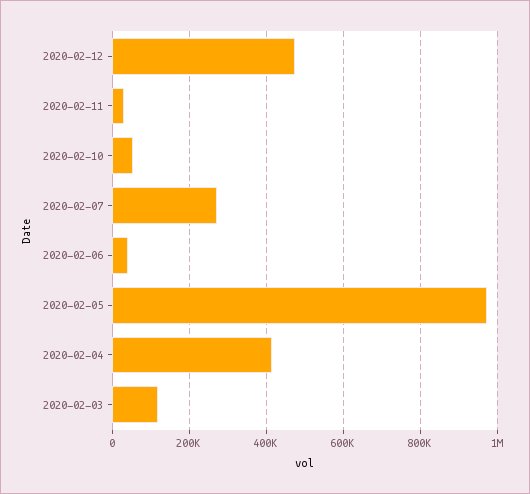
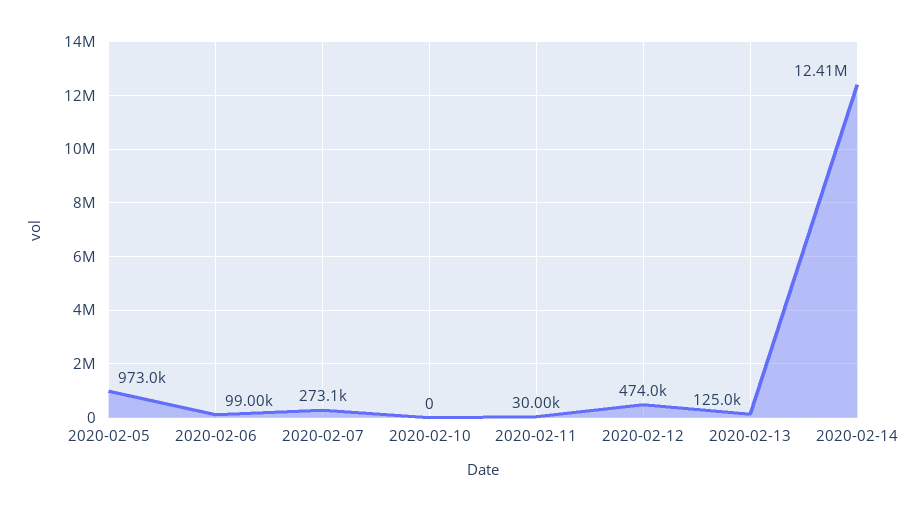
2020-02-10: 60000 -> 0
2020-02-06: 40000 -> 99000
2020-02-04: 420000 -> none
2020-02-03: 120000 -> none
2020-02-13: none -> 125000
2020-02-14: none -> 12410000

